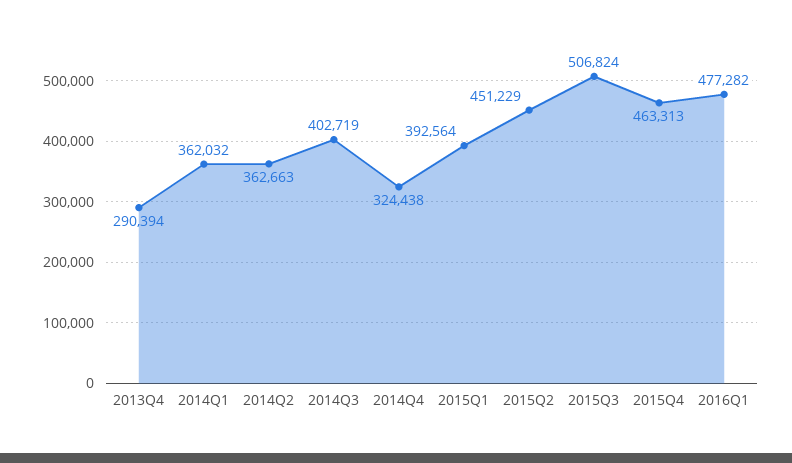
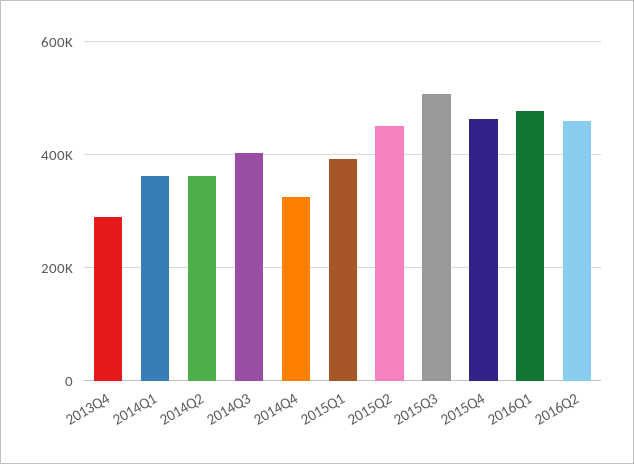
2016Q2: none -> 460000

